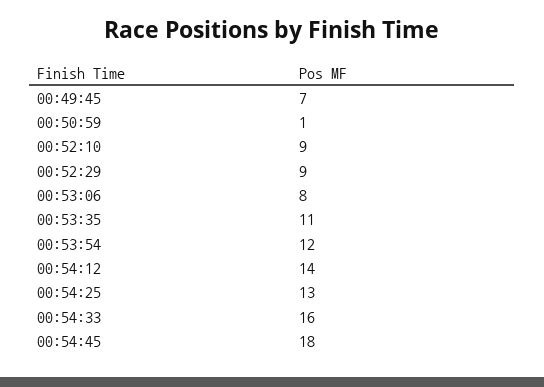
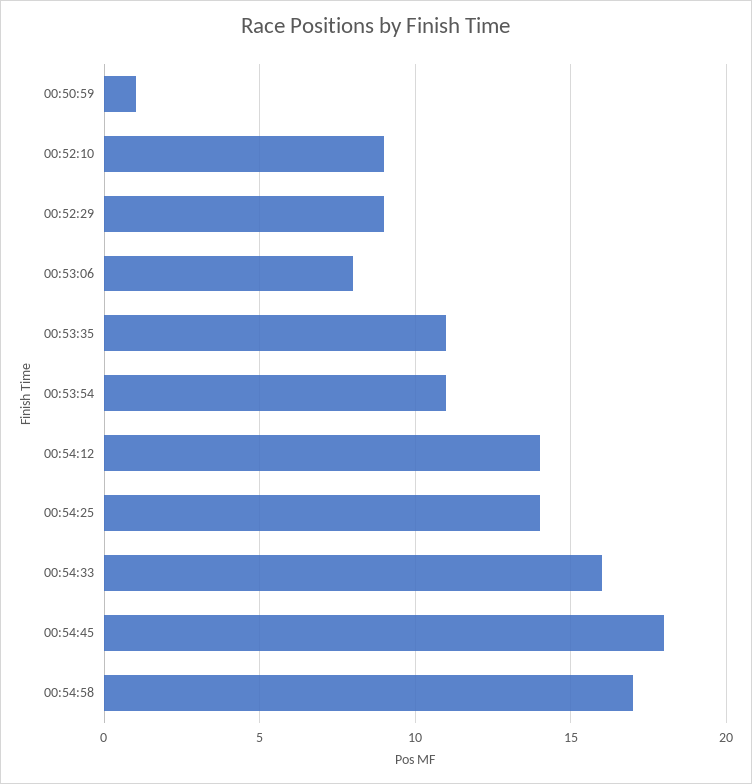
00:49:45: 7 -> none
00:53:54: 12 -> 11
00:54:25: 13 -> 14
00:54:58: none -> 17

